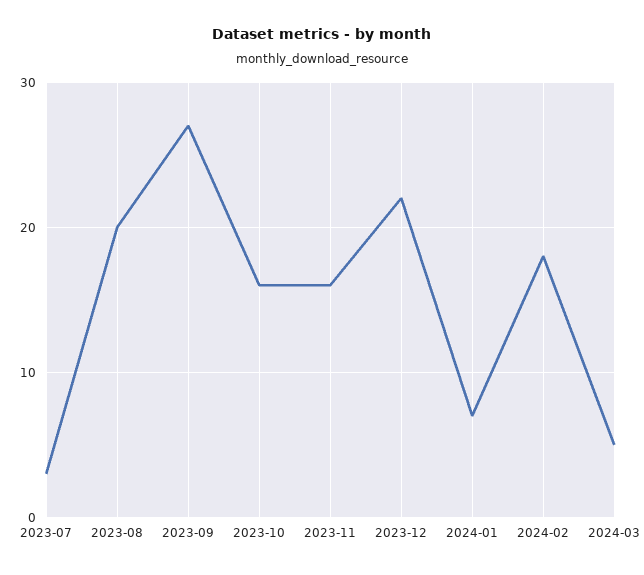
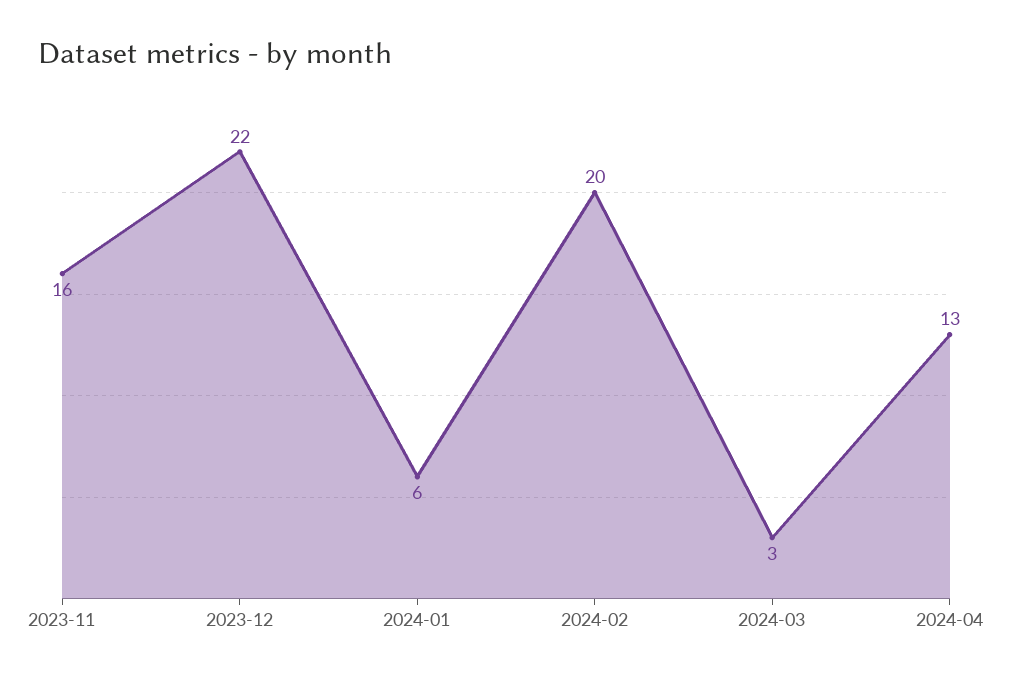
2023-07: 3 -> none
2023-08: 20 -> none
2023-09: 27 -> none
2023-10: 16 -> none
2024-01: 7 -> 6
2024-02: 18 -> 20
2024-03: 5 -> 3
2024-04: none -> 13

